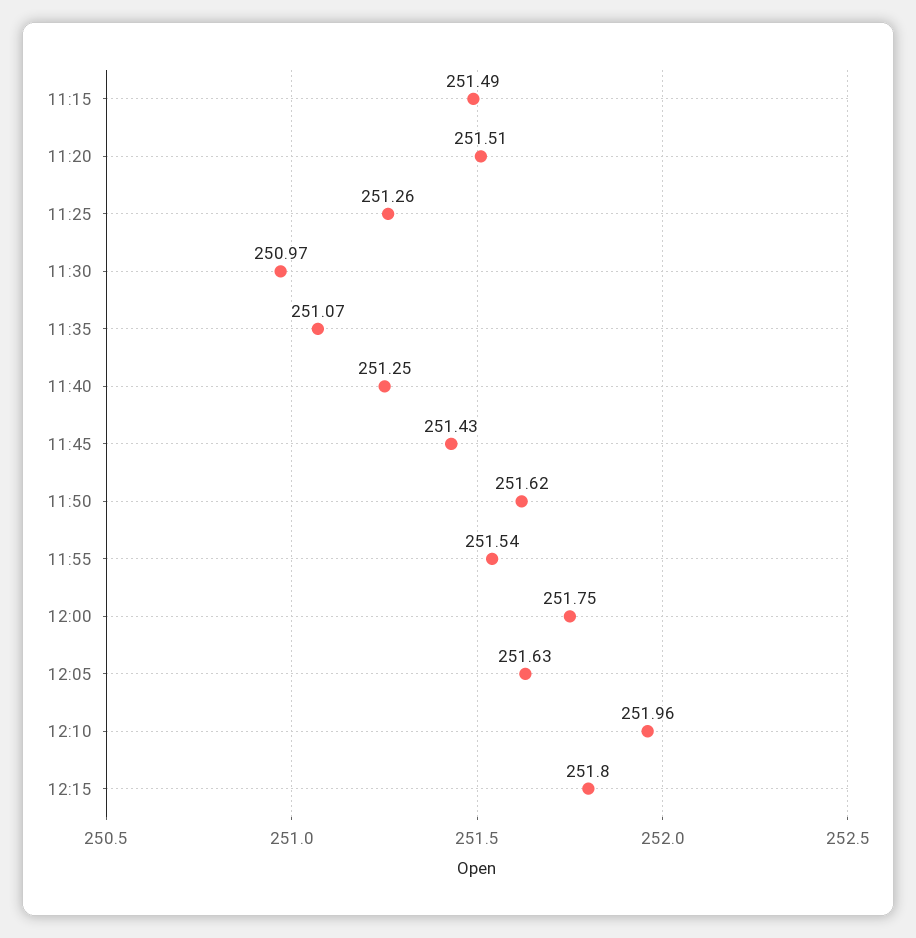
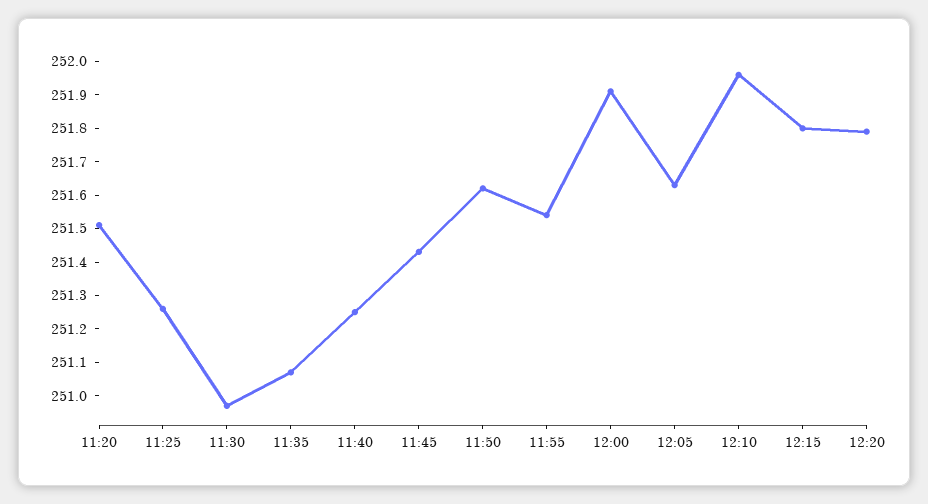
11:15: 251.49 -> none
12:00: 251.75 -> 251.9
12:20: none -> 251.8

